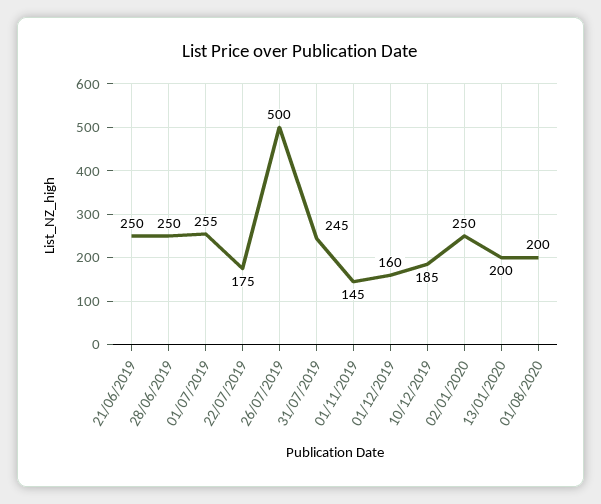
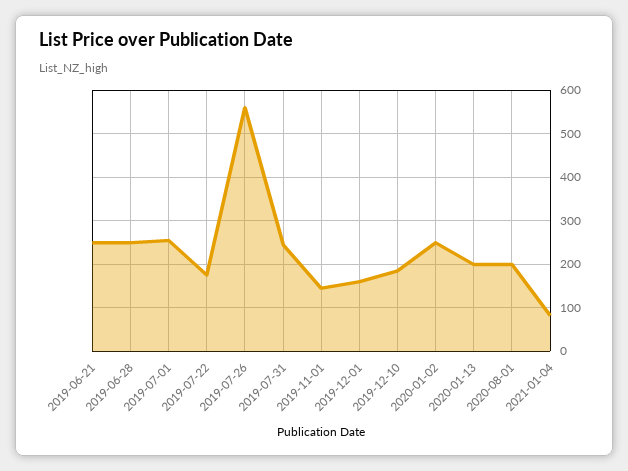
26/07/2019: 500 -> 560
2021-01-04: none -> 80

